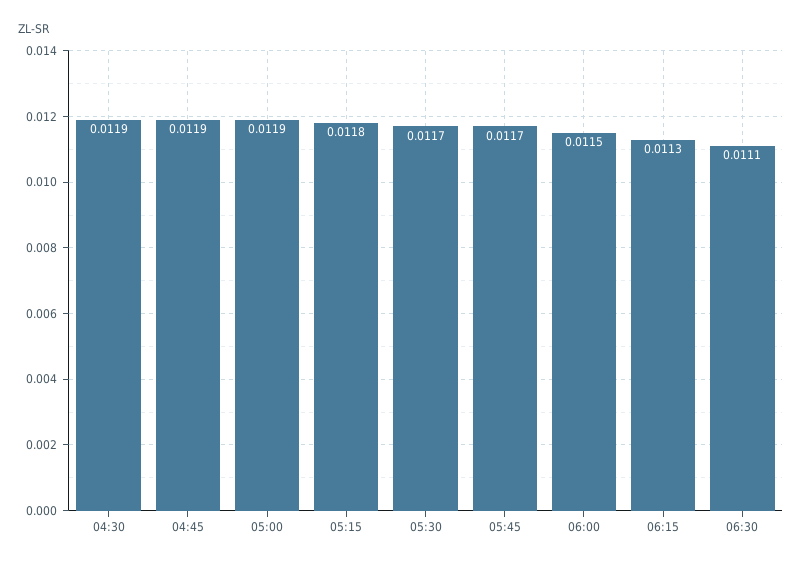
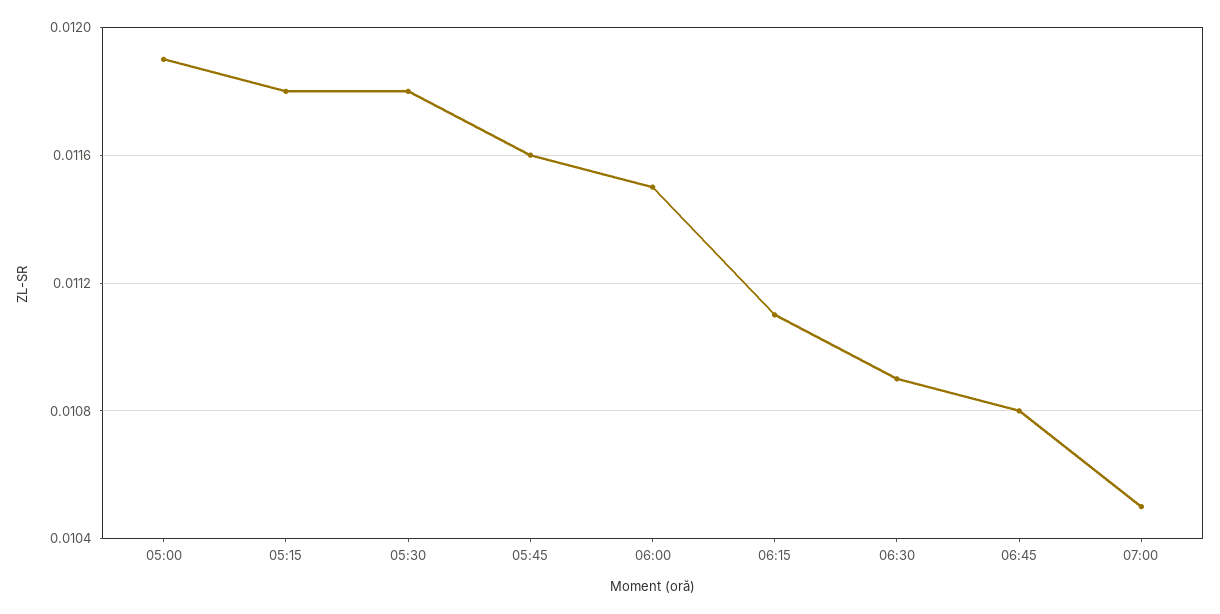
04:30: 0.0119 -> none
04:45: 0.0119 -> none
05:30: 0.0117 -> 0.0118
05:45: 0.0117 -> 0.0116
06:15: 0.0113 -> 0.0111
06:30: 0.0111 -> 0.0109
06:45: none -> 0.0108
07:00: none -> 0.0105

